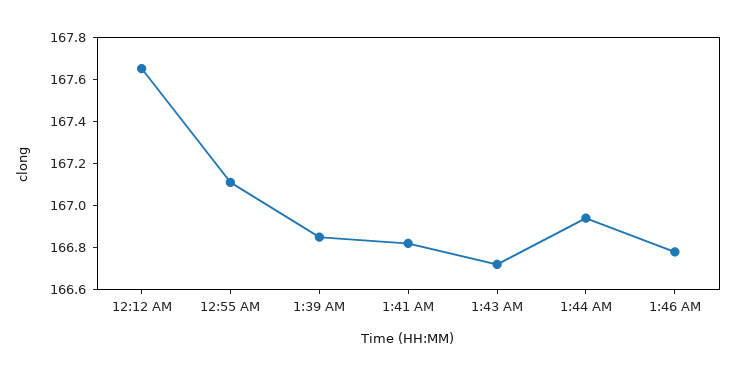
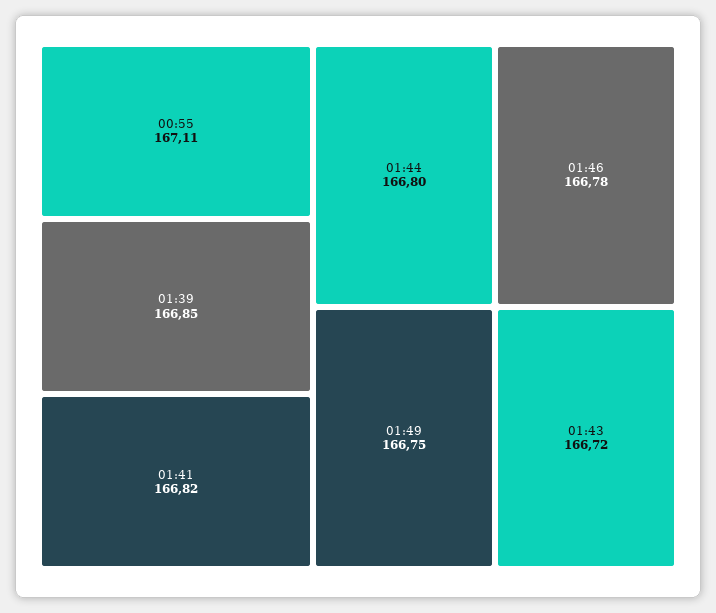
12:12 AM: 167.65 -> none
1:44 AM: 166.95 -> 166.8
01:49: none -> 166.75

